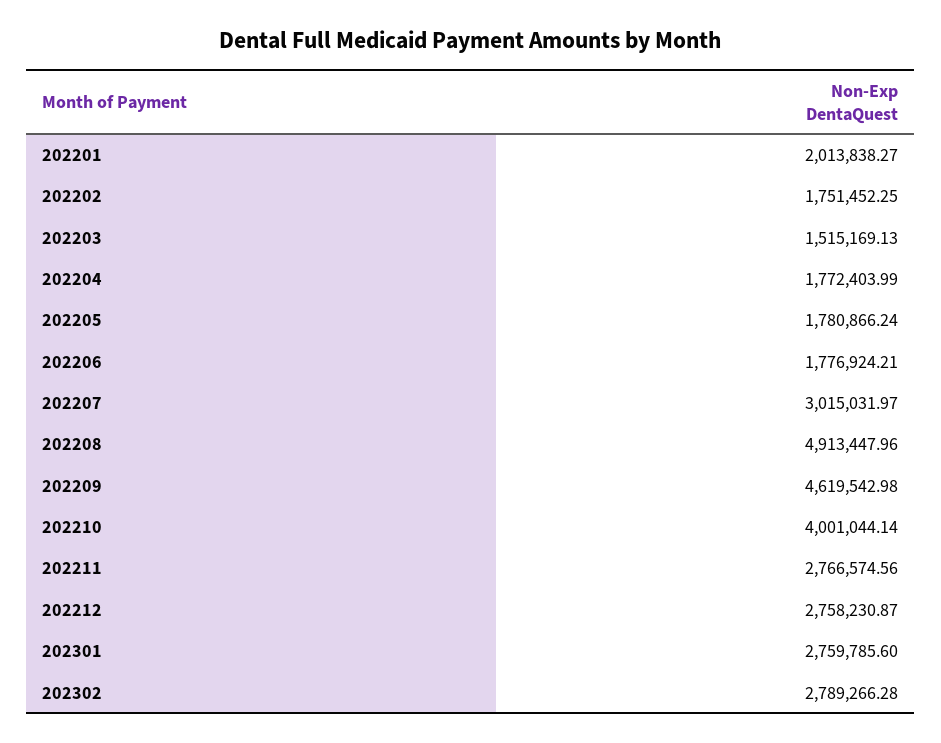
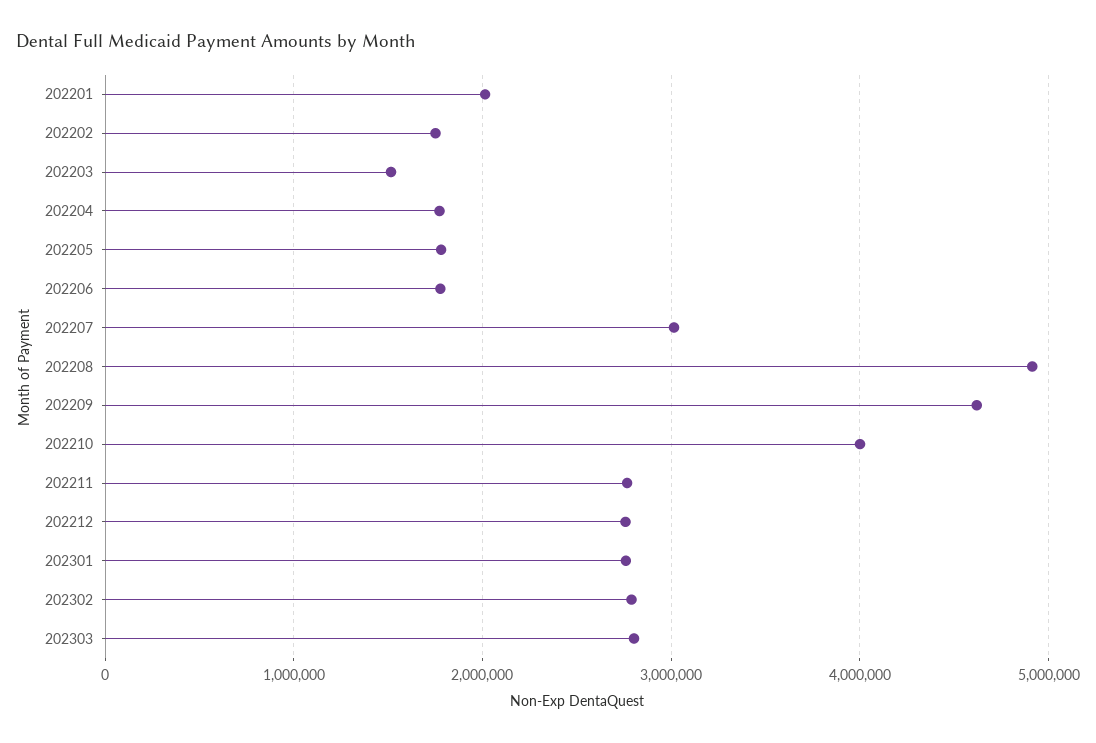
202303: none -> 2800000

